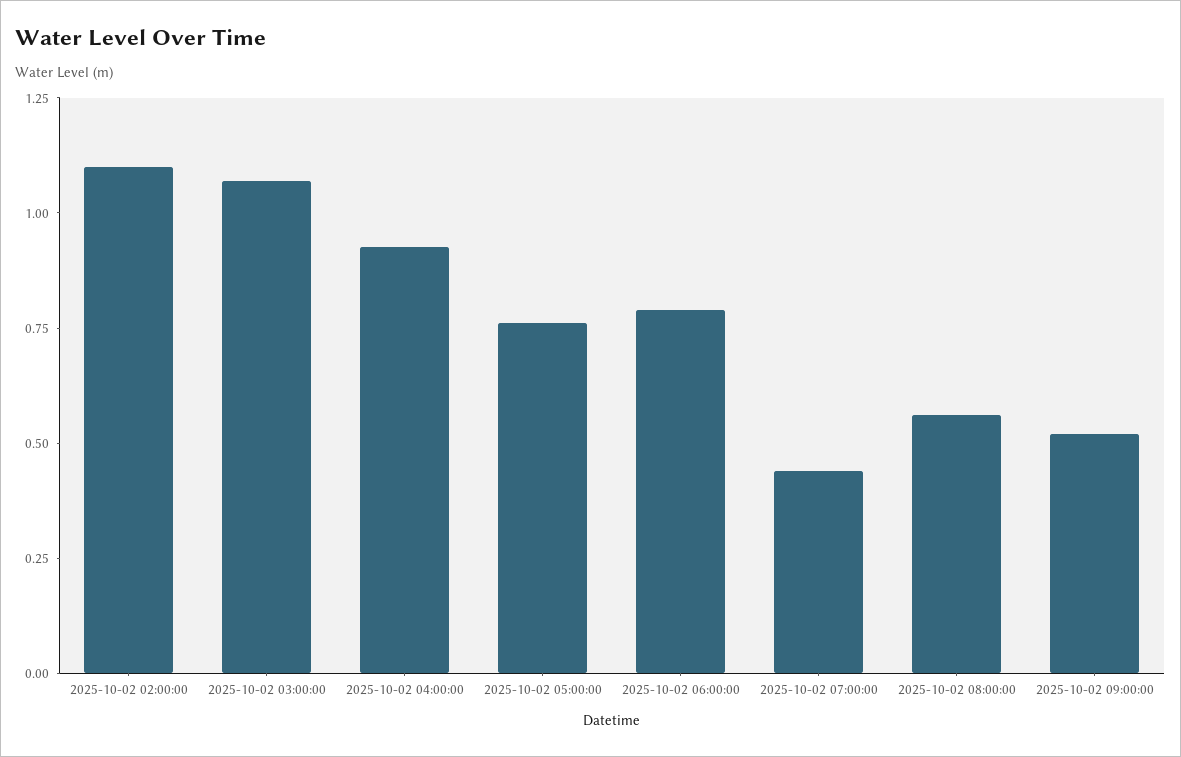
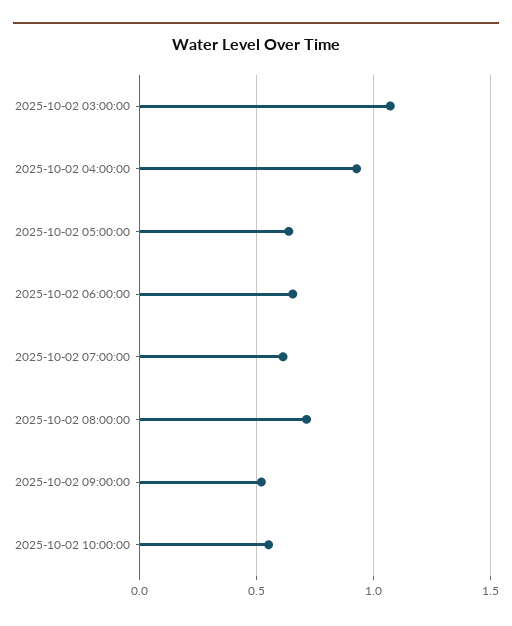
2025-10-02 02:00:00: 1.1 -> none
2025-10-02 05:00:00: 0.75 -> 0.65
2025-10-02 06:00:00: 0.8 -> 0.65
2025-10-02 07:00:00: 0.45 -> 0.6
2025-10-02 08:00:00: 0.55 -> 0.7
2025-10-02 10:00:00: none -> 0.55

